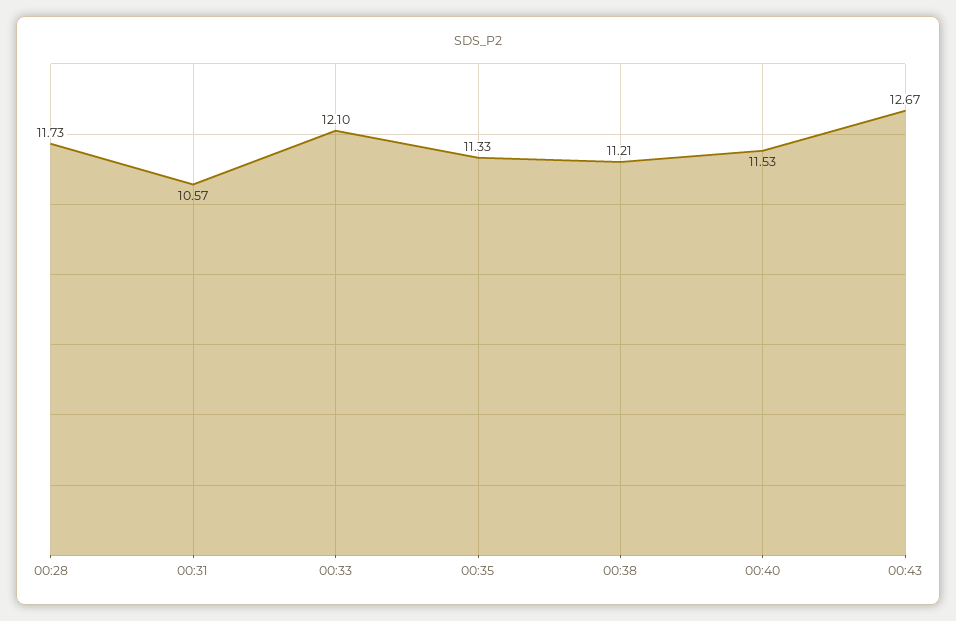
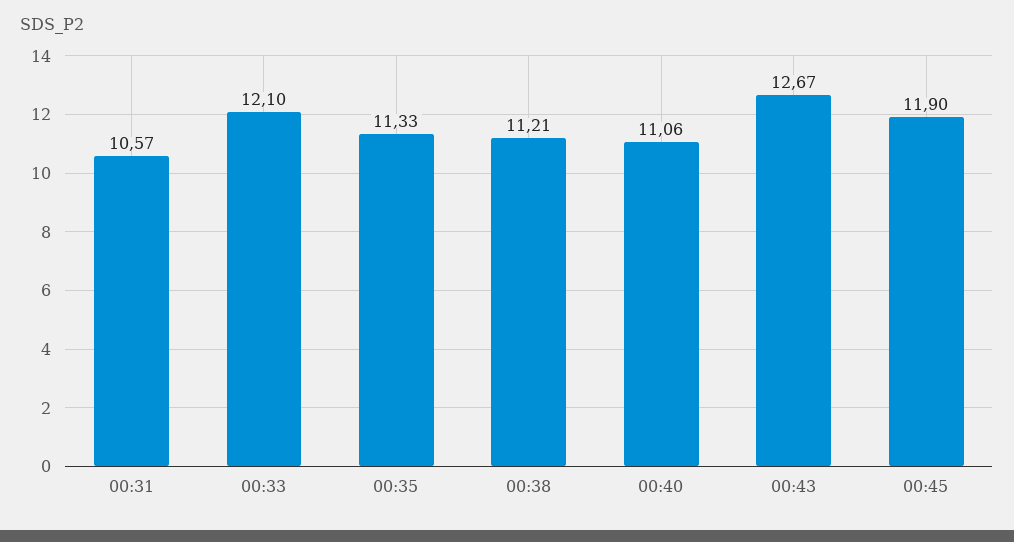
00:28: 11.73 -> none
00:40: 11.53 -> 11.06
00:45: none -> 11.9

